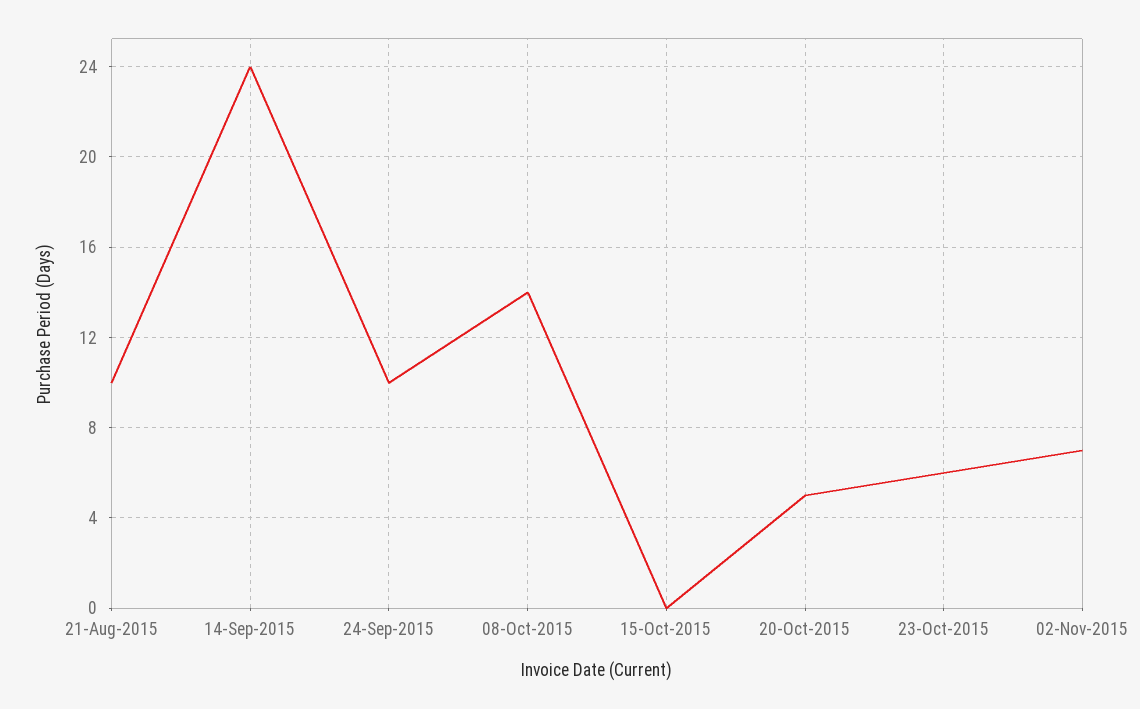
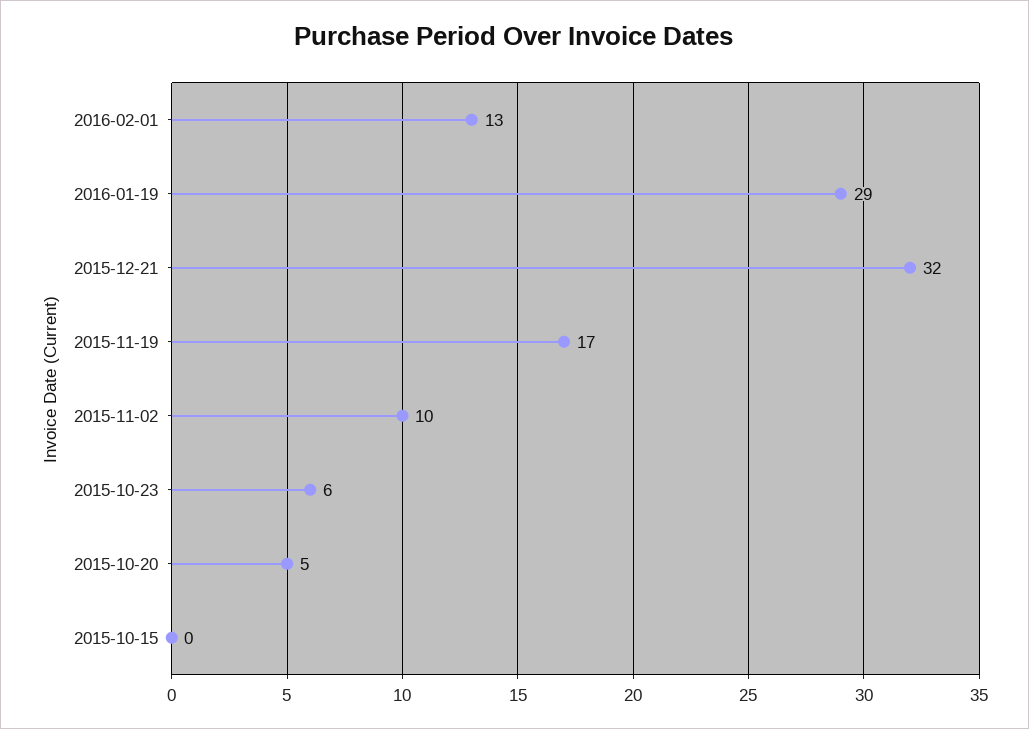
21-Aug-2015: 10 -> none
14-Sep-2015: 24 -> none
24-Sep-2015: 10 -> none
08-Oct-2015: 14 -> none
02-Nov-2015: 7 -> 10
2016-02-01: none -> 13
2016-01-19: none -> 29
2015-12-21: none -> 32
2015-11-19: none -> 17

